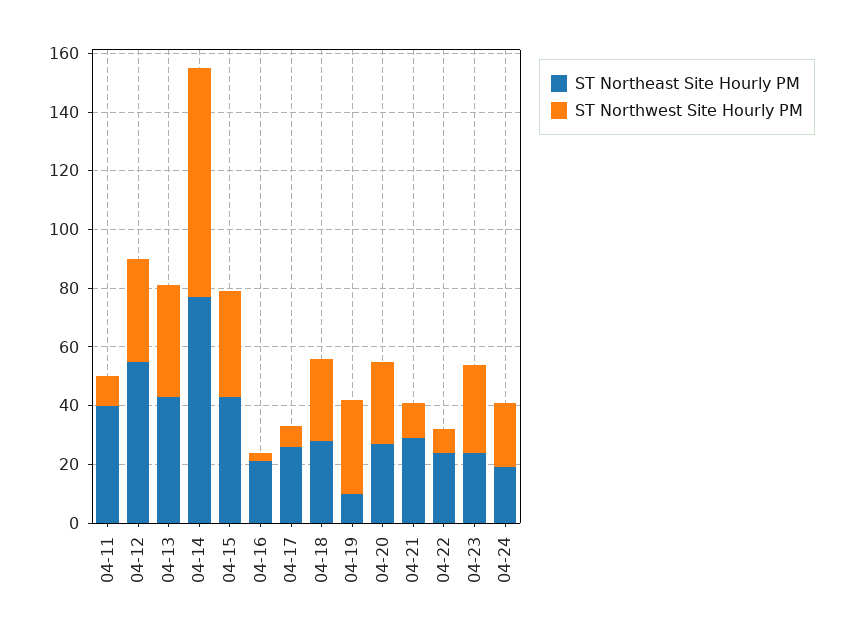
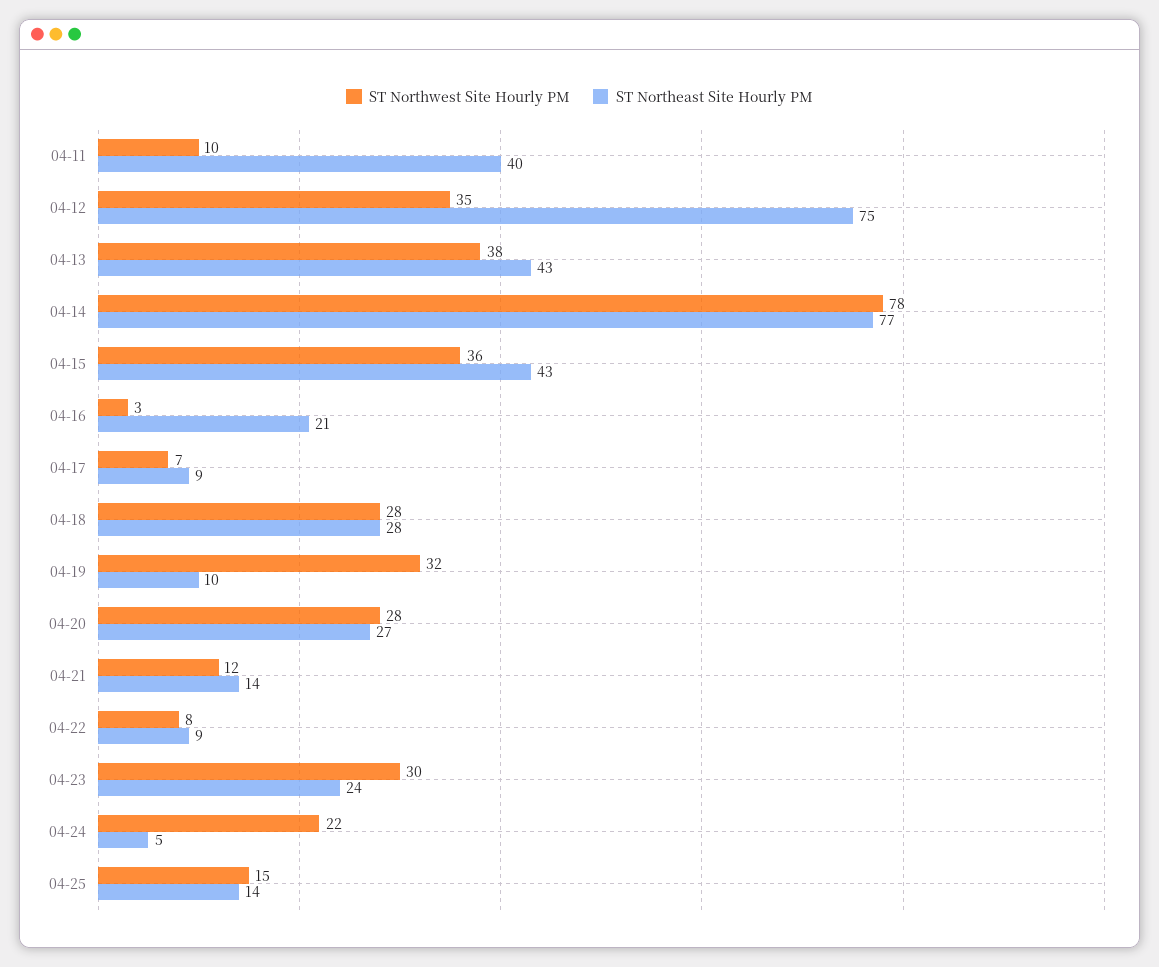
ST Northeast Site Hourly PM, 04-12: 55 -> 75
ST Northeast Site Hourly PM, 04-17: 25 -> 9
ST Northeast Site Hourly PM, 04-21: 30 -> 14
ST Northeast Site Hourly PM, 04-22: 25 -> 9
ST Northeast Site Hourly PM, 04-24: 20 -> 5
ST Northwest Site Hourly PM, 04-25: none -> 15
ST Northeast Site Hourly PM, 04-25: none -> 14

